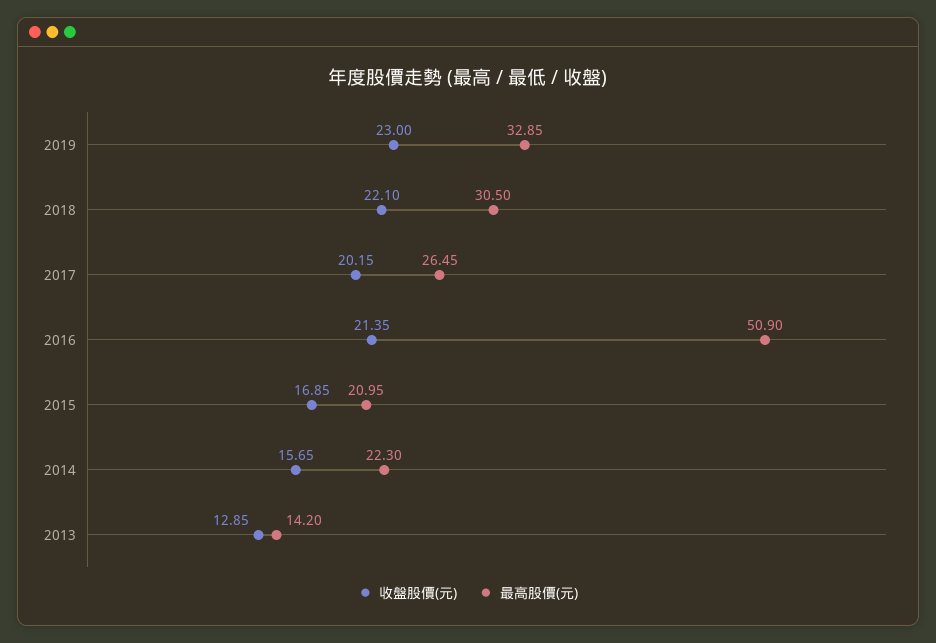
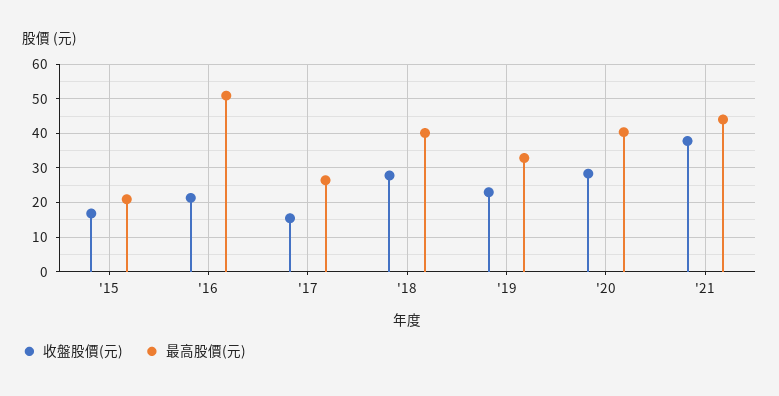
收盤股價(元), 2018: 22.1 -> 28
最高股價(元), 2018: 30.5 -> 40
收盤股價(元), 2017: 20.15 -> 16
收盤股價(元), 2014: 15.65 -> none
最高股價(元), 2014: 22.3 -> none
收盤股價(元), 2013: 12.85 -> none
最高股價(元), 2013: 14.2 -> none
收盤股價(元), '20: none -> 28
最高股價(元), '20: none -> 40
收盤股價(元), '21: none -> 38
最高股價(元), '21: none -> 44

